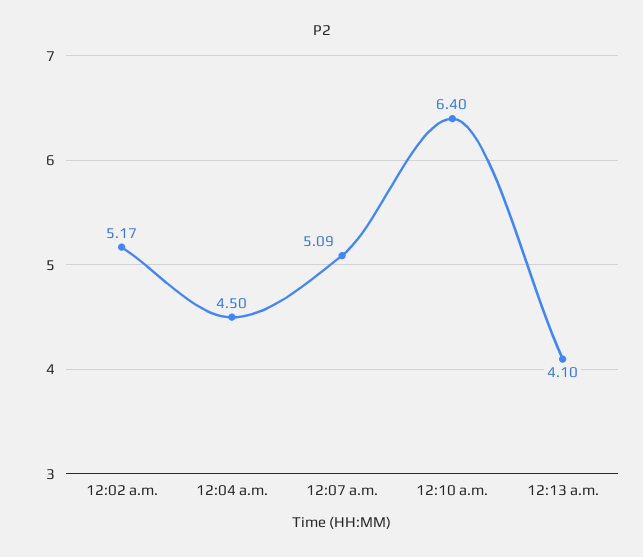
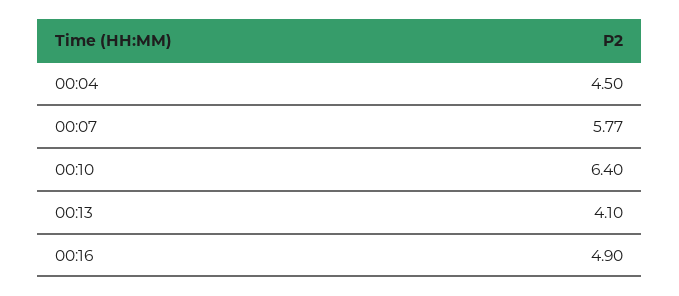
12:02 a.m.: 5.17 -> none
12:07 a.m.: 5.09 -> 5.77
00:16: none -> 4.9

